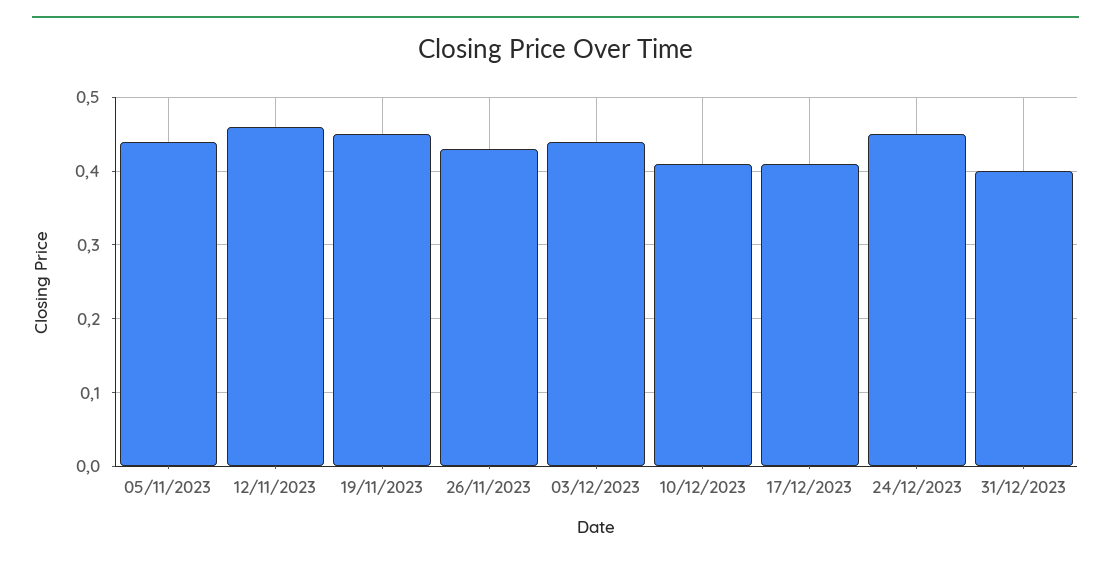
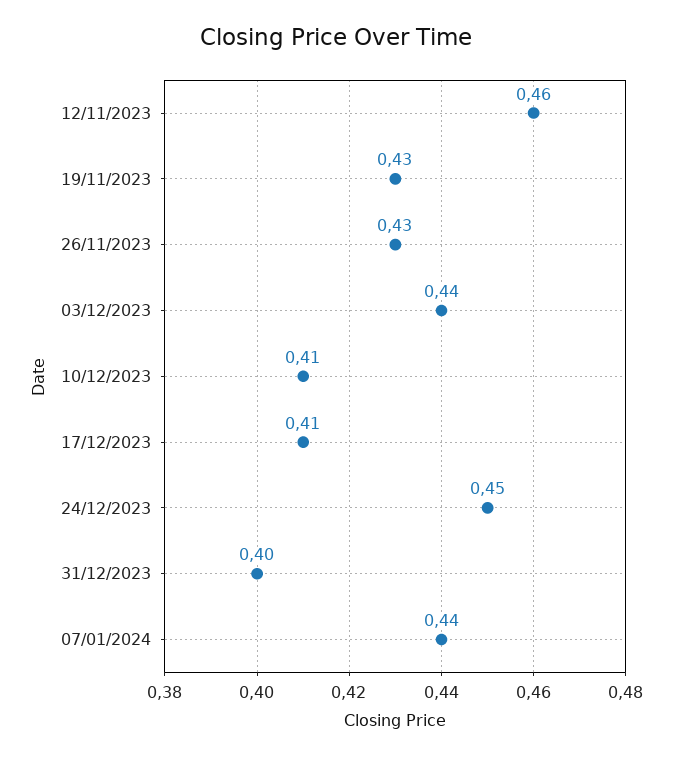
05/11/2023: 0.44 -> none
19/11/2023: 0.45 -> 0.43
07/01/2024: none -> 0.44

